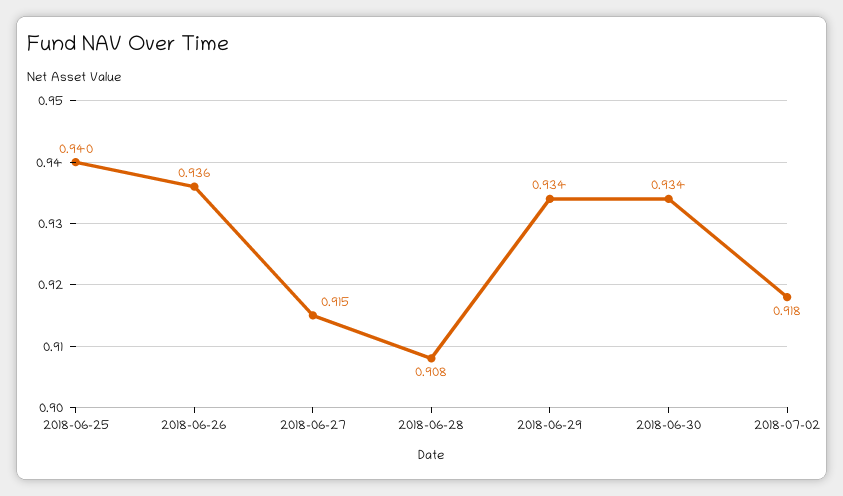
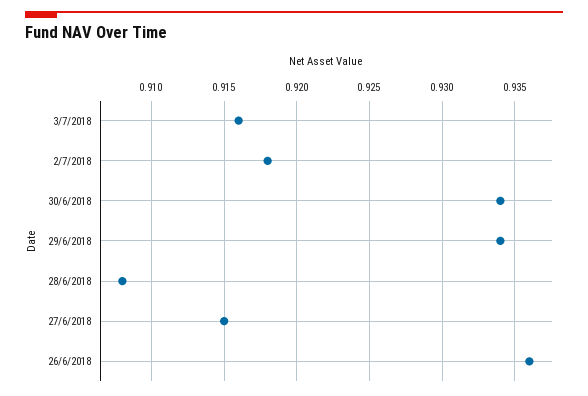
2018-06-25: 0.94 -> none
3/7/2018: none -> 0.916

